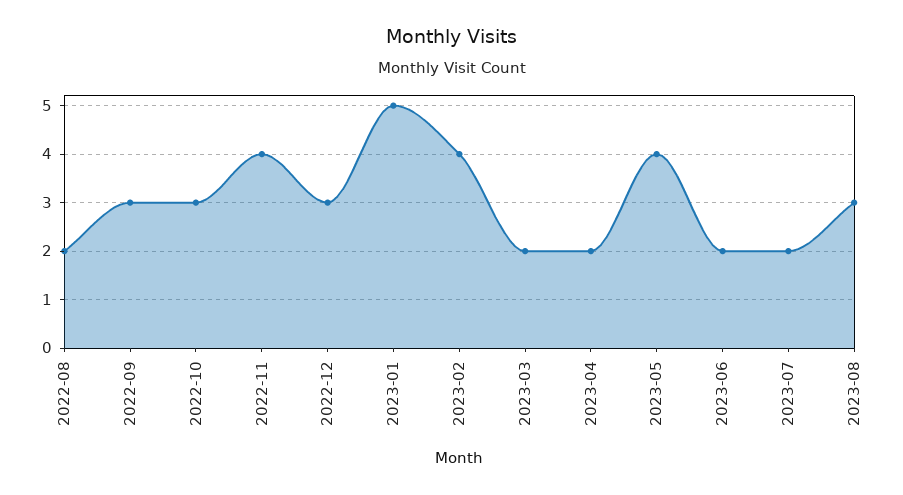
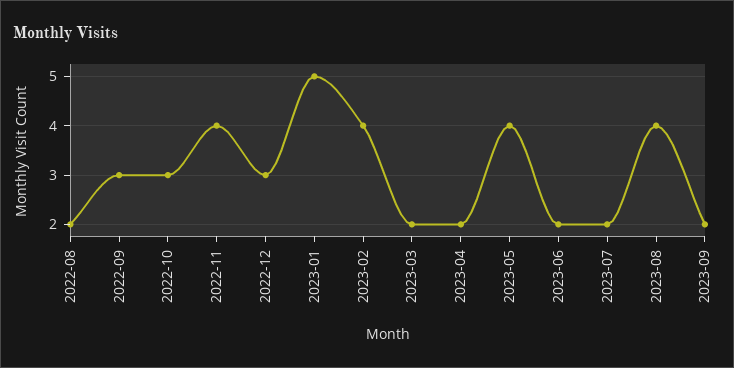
2023-08: 3 -> 4
2023-09: none -> 2

